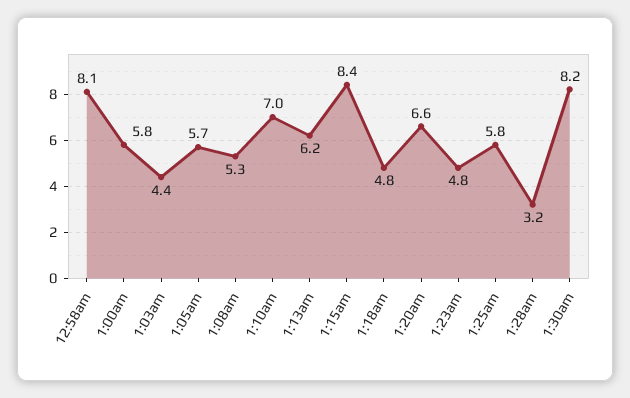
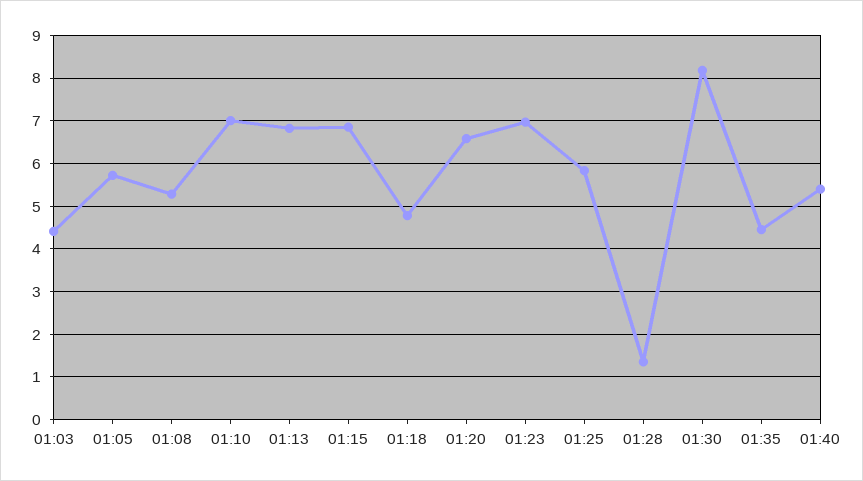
12:58am: 8.1 -> none
1:00am: 5.8 -> none
1:13am: 6.2 -> 6.8
1:15am: 8.4 -> 6.8
1:23am: 4.8 -> 7
1:28am: 3.2 -> 1.4
01:35: none -> 4.4
01:40: none -> 5.4

